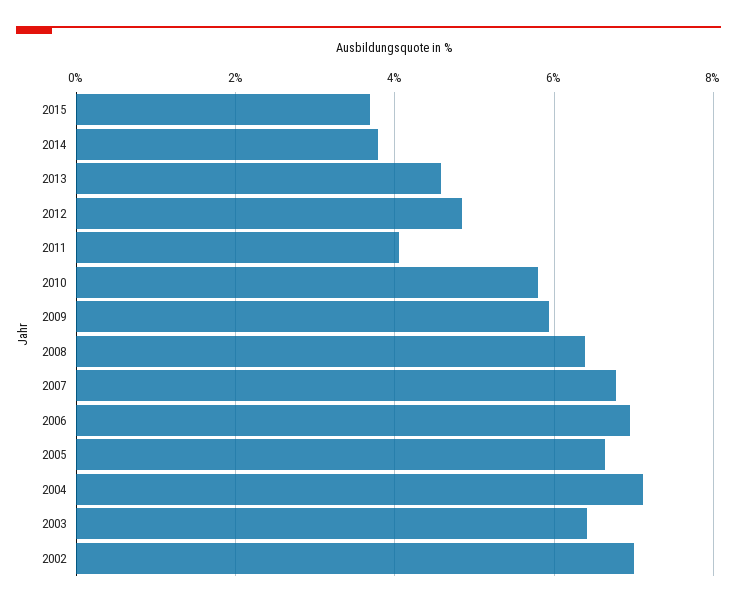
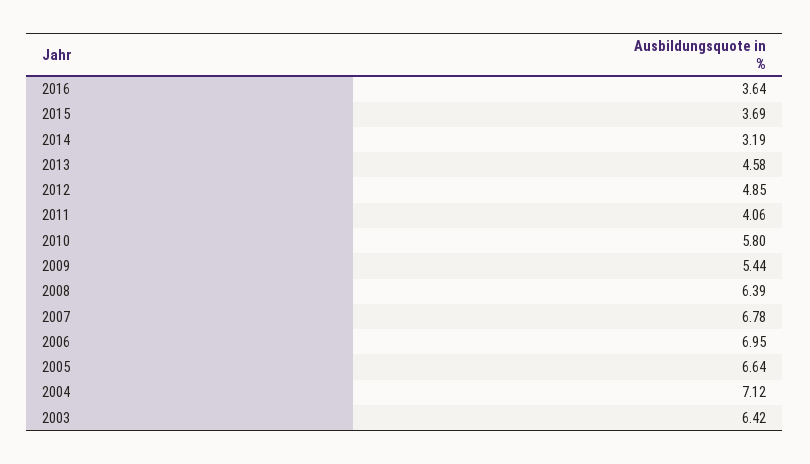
2014: 3.8 -> 3.19
2009: 6 -> 5.44
2002: 7 -> none
2016: none -> 3.64

